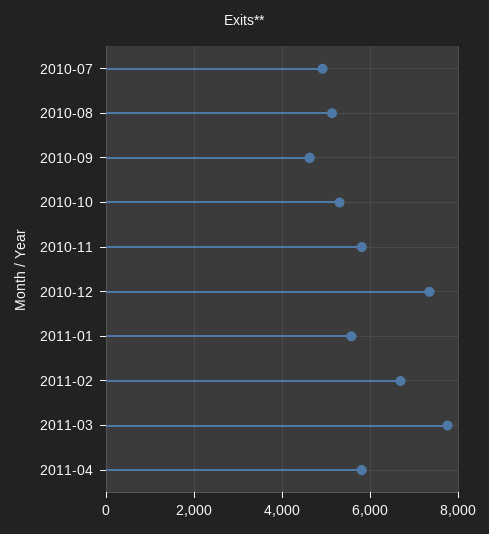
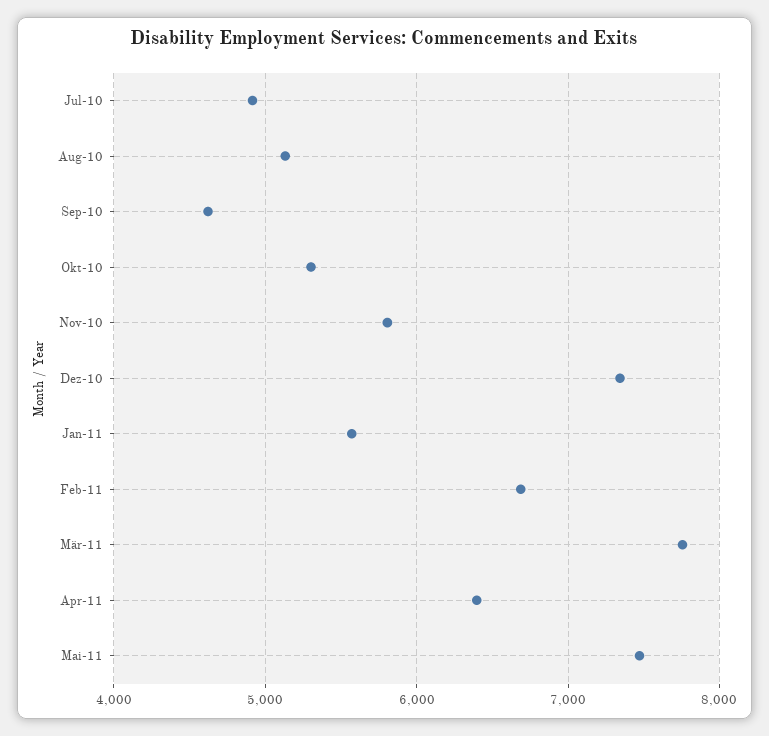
2011-04: 5800 -> 6400
Mai-11: none -> 7500

